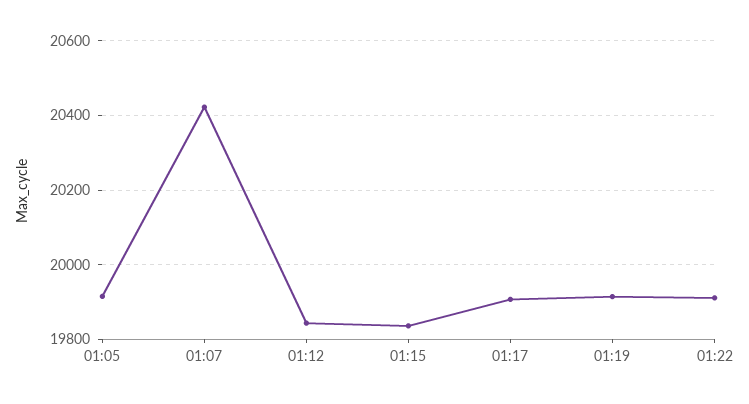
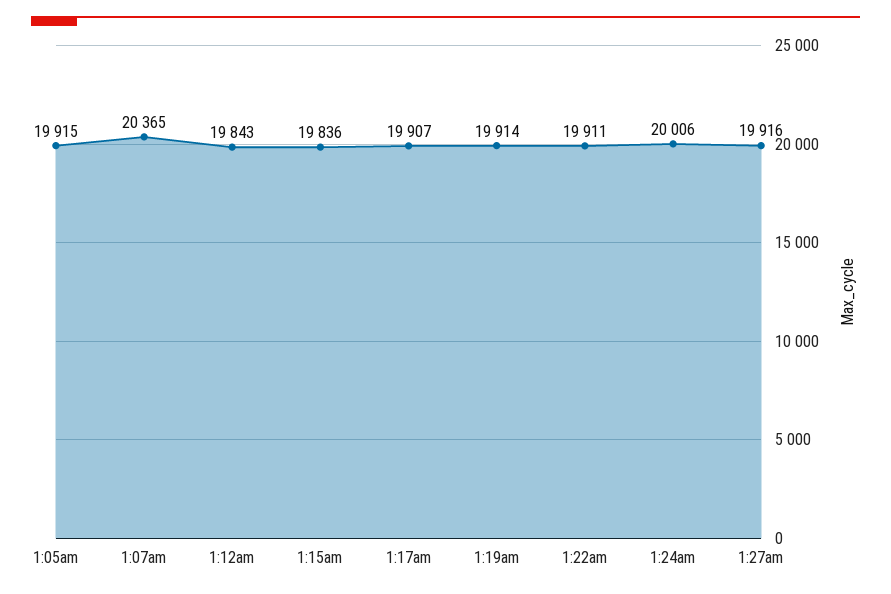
01:07: 20420 -> 20365
1:24am: none -> 20006
1:27am: none -> 19916

